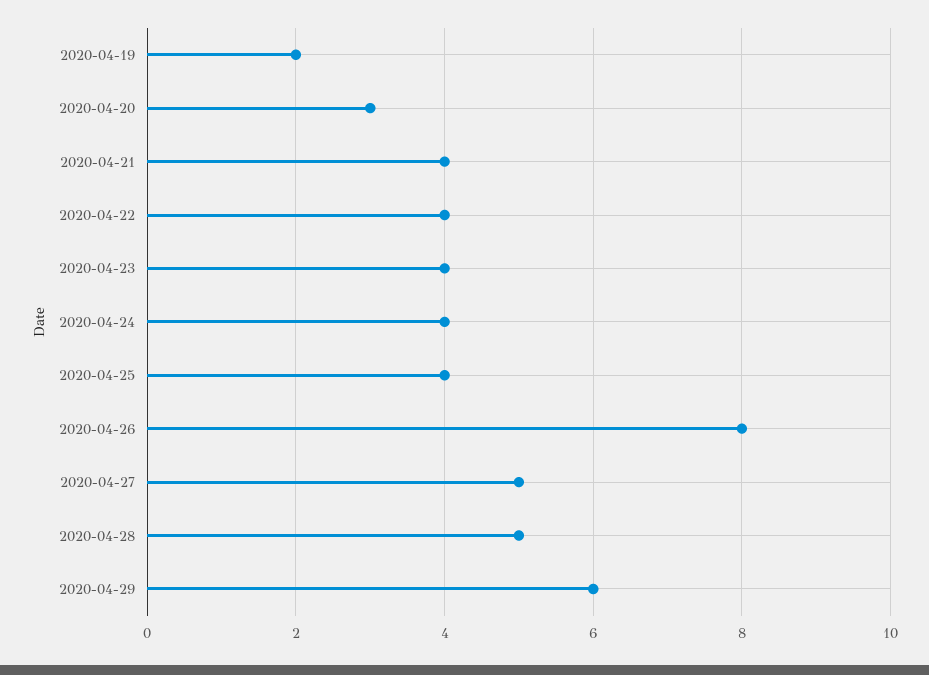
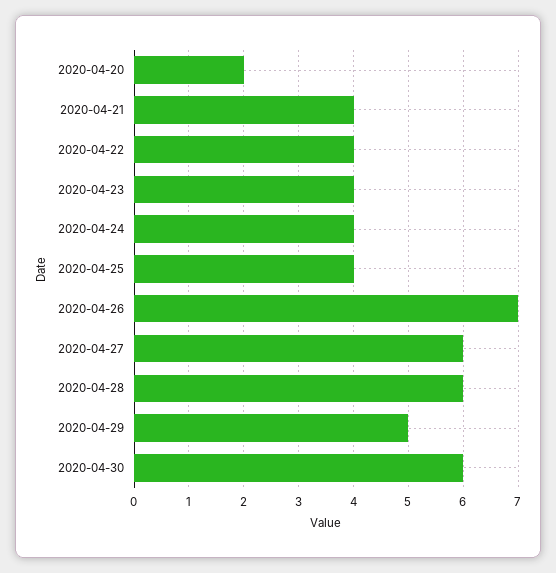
2020-04-19: 2 -> none
2020-04-20: 3 -> 2
2020-04-26: 8 -> 7
2020-04-27: 5 -> 6
2020-04-28: 5 -> 6
2020-04-29: 6 -> 5
2020-04-30: none -> 6

